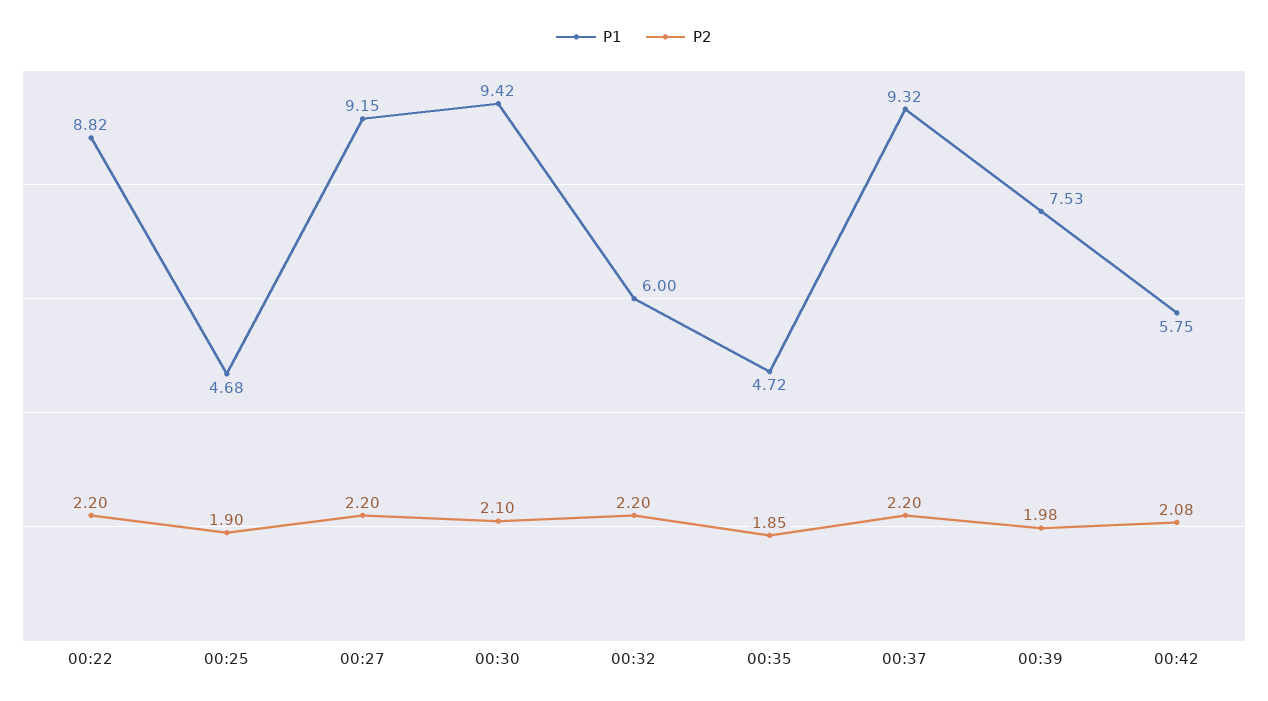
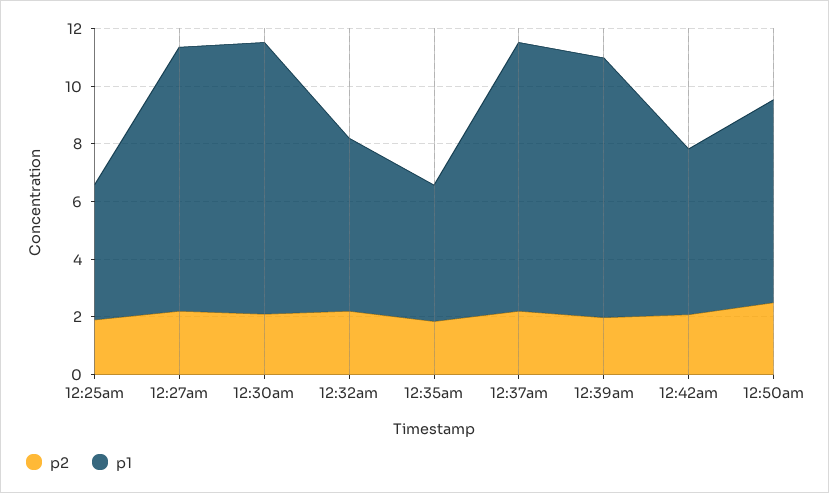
P1, 00:22: 8.82 -> none
P2, 00:22: 2.2 -> none
P1, 00:39: 7.53 -> 9
P2, 12:50am: none -> 2.5
P1, 12:50am: none -> 7

